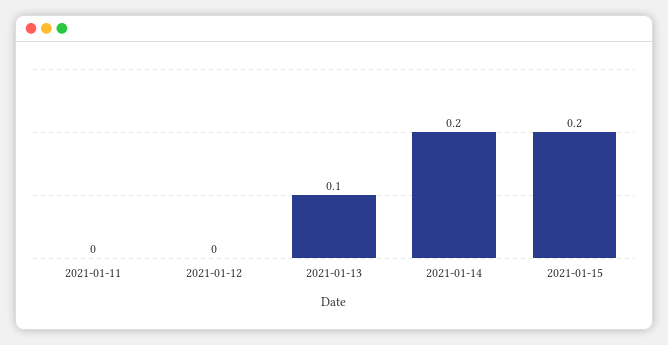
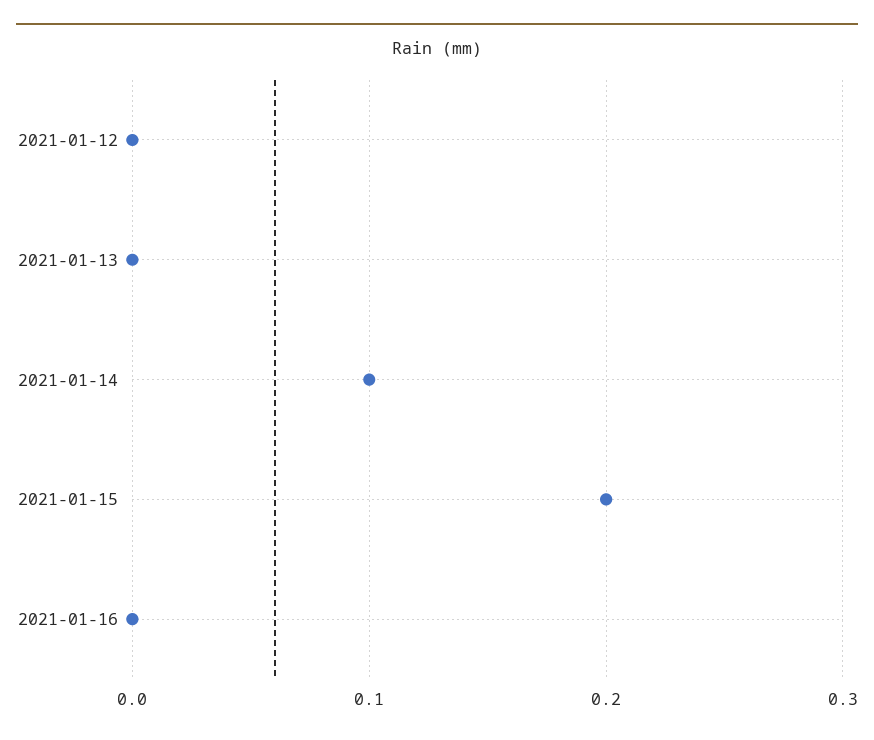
2021-01-11: 0 -> none
2021-01-13: 0.1 -> 0
2021-01-14: 0.2 -> 0.1
2021-01-16: none -> 0

